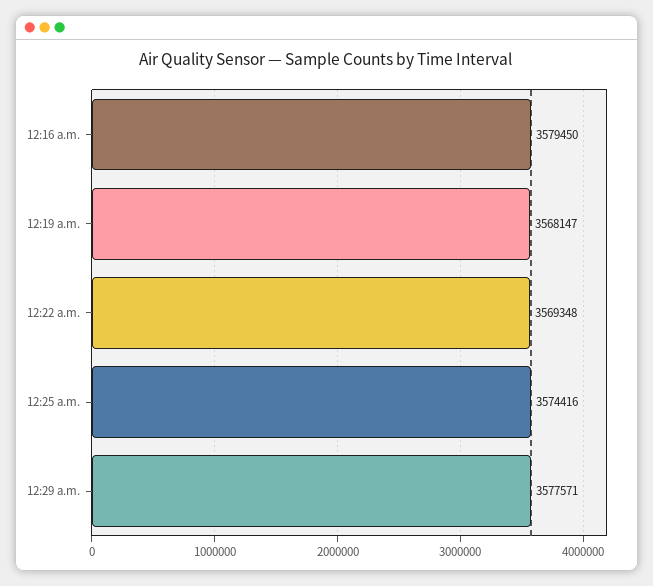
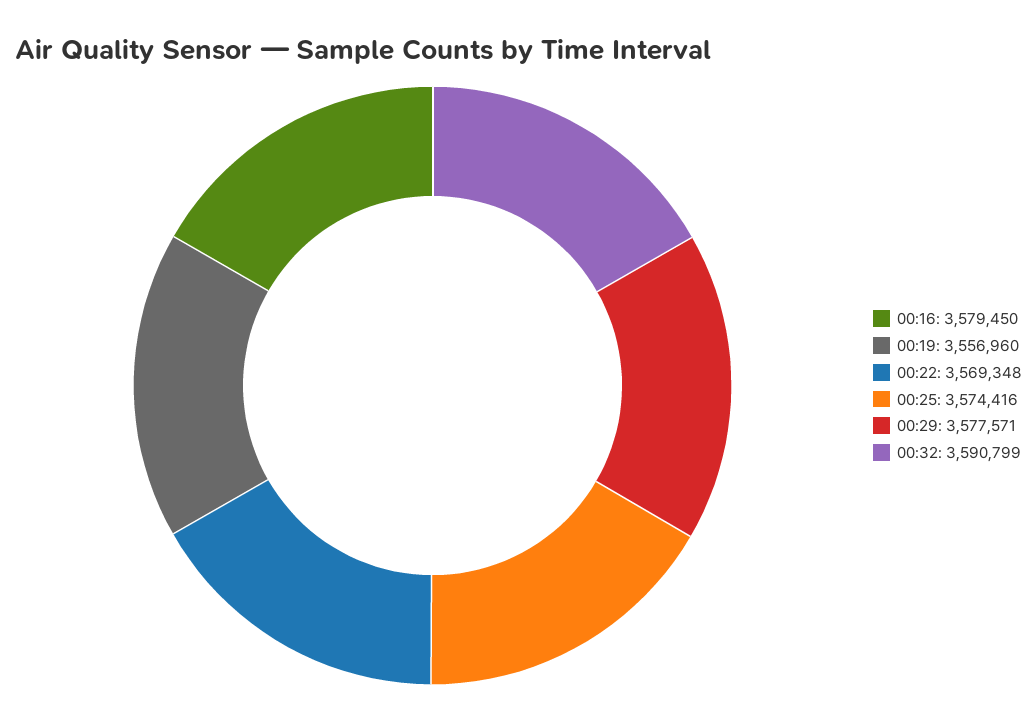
12:19 a.m.: 3568147 -> 3556960
00:32: none -> 3590799

